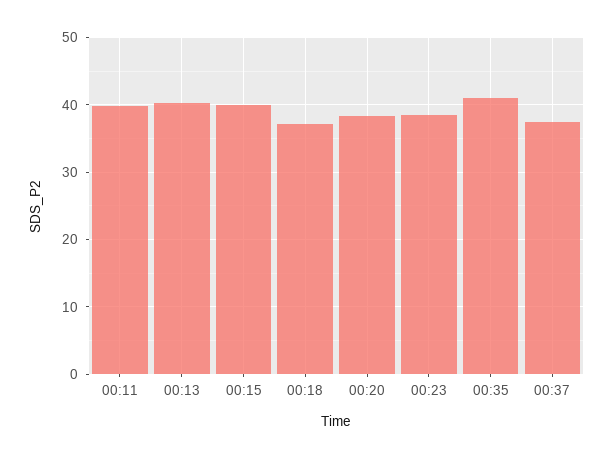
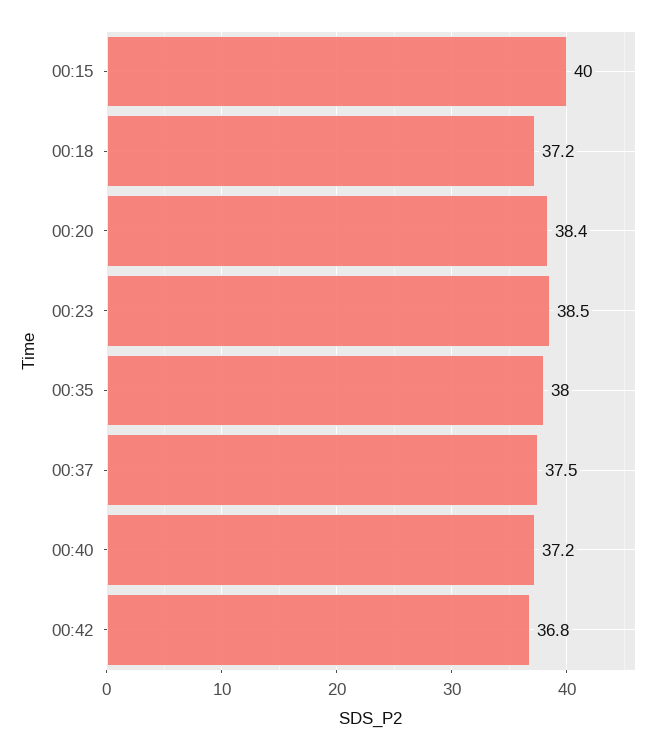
00:11: 40 -> none
00:13: 40 -> none
00:35: 41 -> 38
00:40: none -> 37.2
00:42: none -> 36.8

